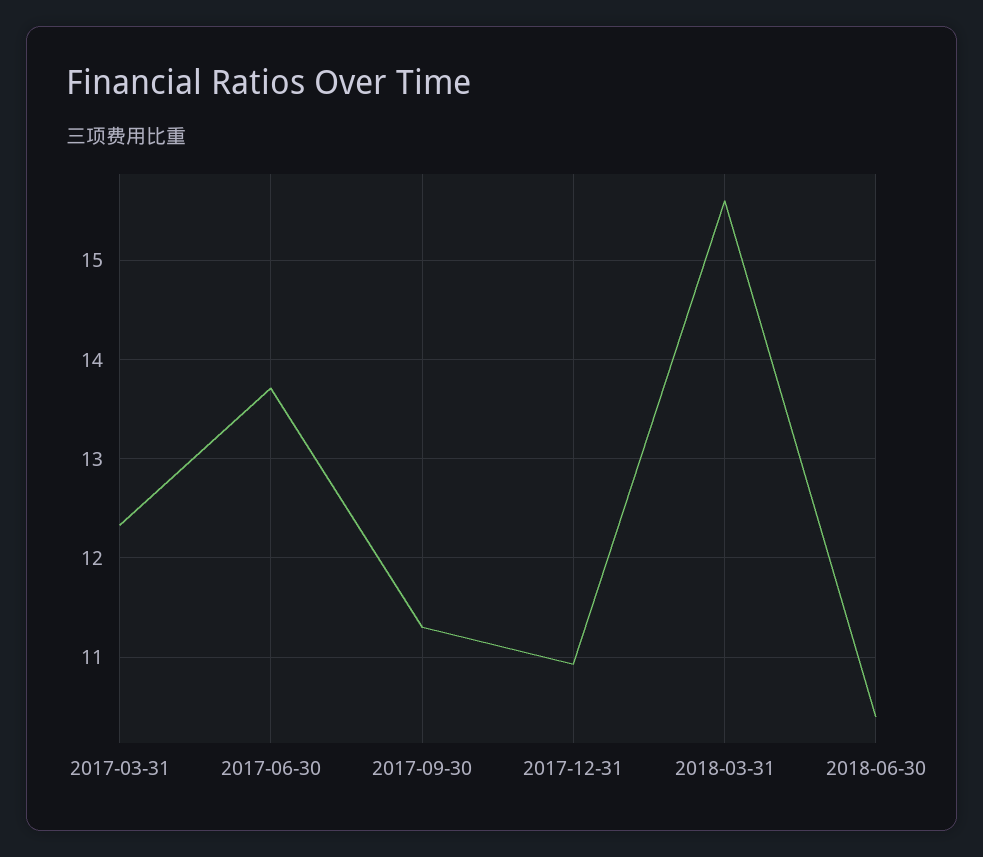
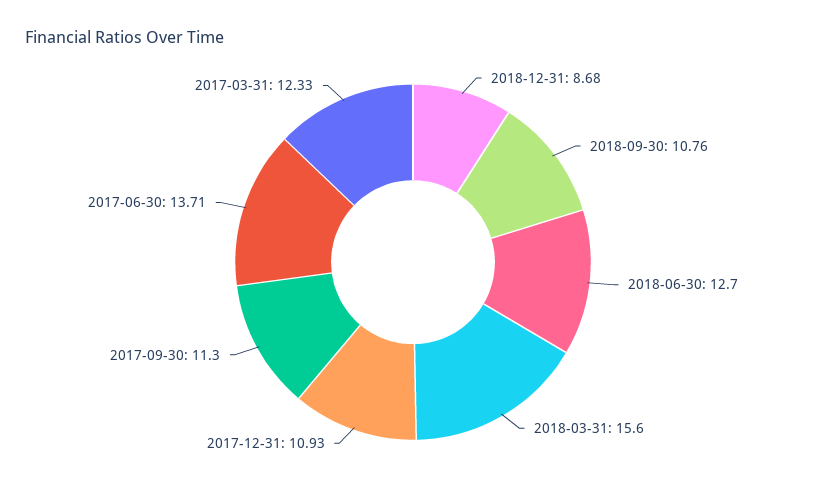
2018-06-30: 10.4 -> 12.7
2018-12-31: none -> 8.68
2018-09-30: none -> 10.76

